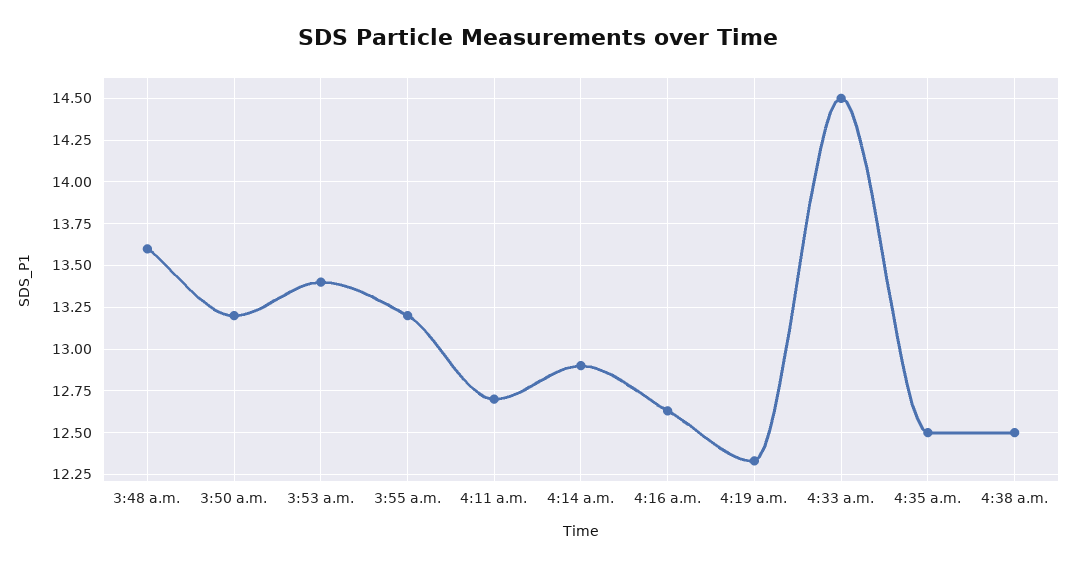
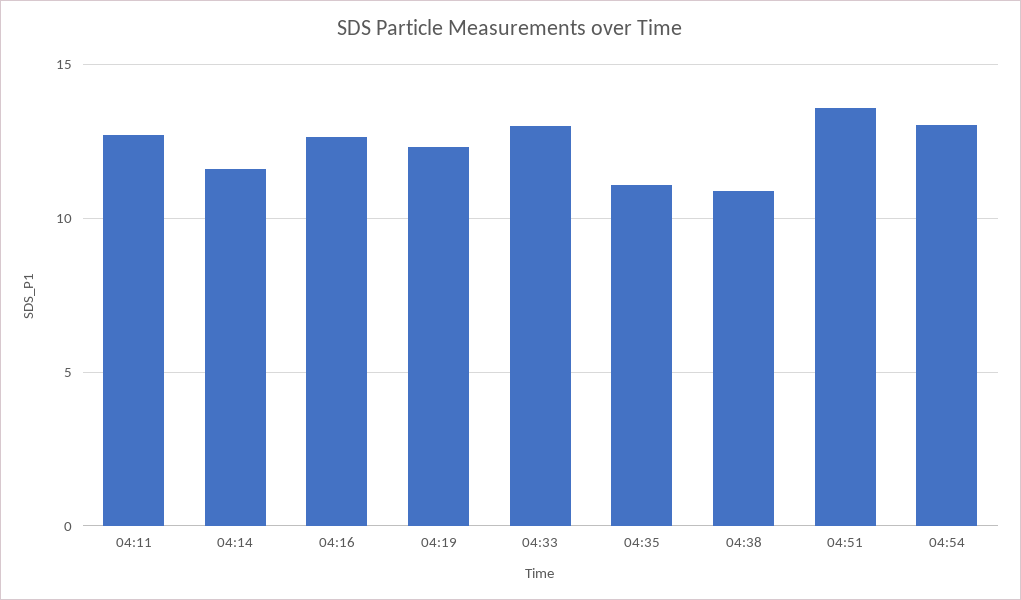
3:48 a.m.: 13.6 -> none
3:50 a.m.: 13.2 -> none
3:53 a.m.: 13.4 -> none
3:55 a.m.: 13.2 -> none
4:14 a.m.: 12.9 -> 11.5
4:33 a.m.: 14.5 -> 13
4:35 a.m.: 12.5 -> 11
4:38 a.m.: 12.5 -> 11
04:51: none -> 13.5
04:54: none -> 13

